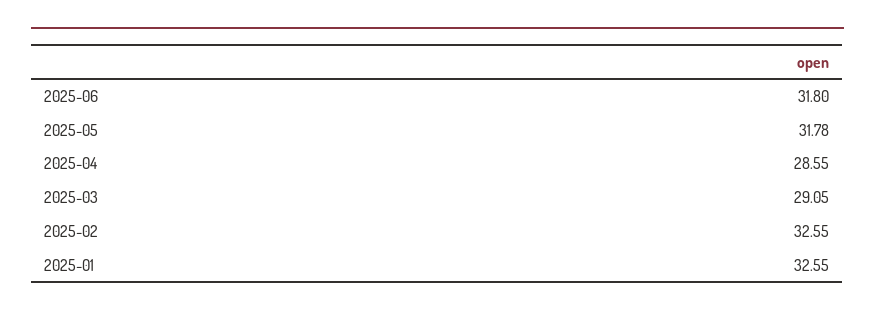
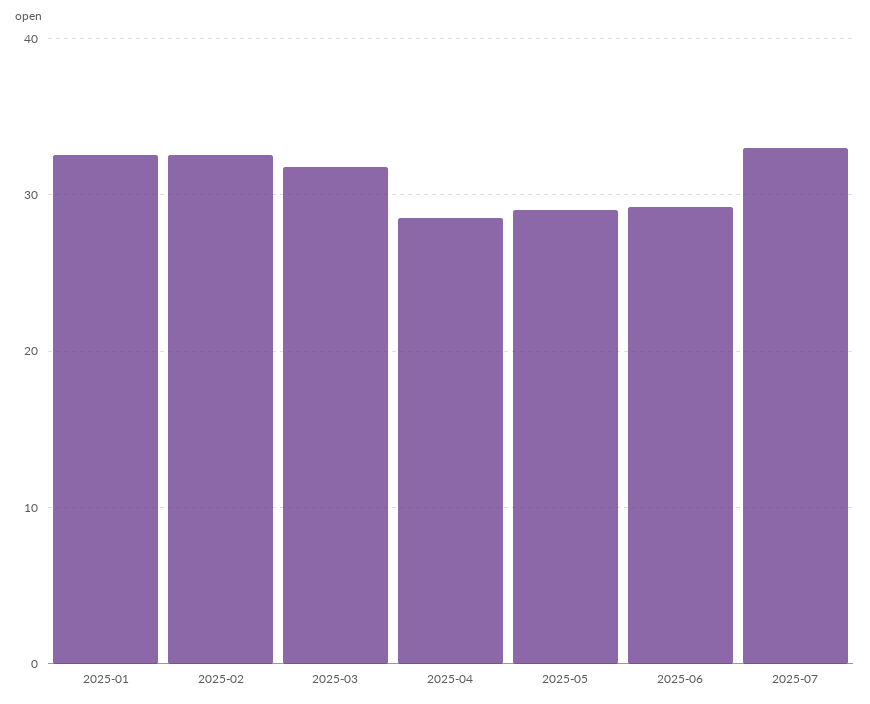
2025-06: 31.8 -> 29
2025-05: 31.78 -> 29
2025-03: 29.05 -> 32
2025-07: none -> 33

